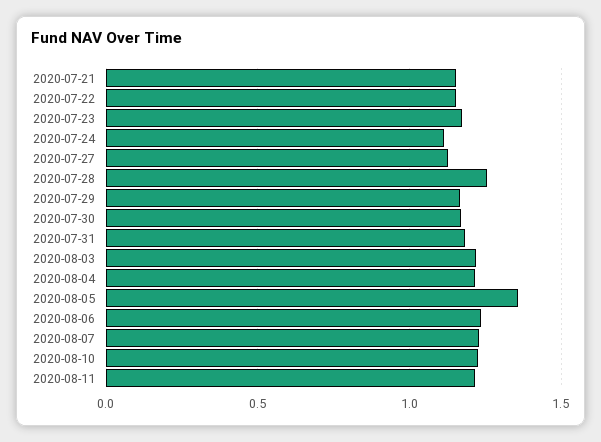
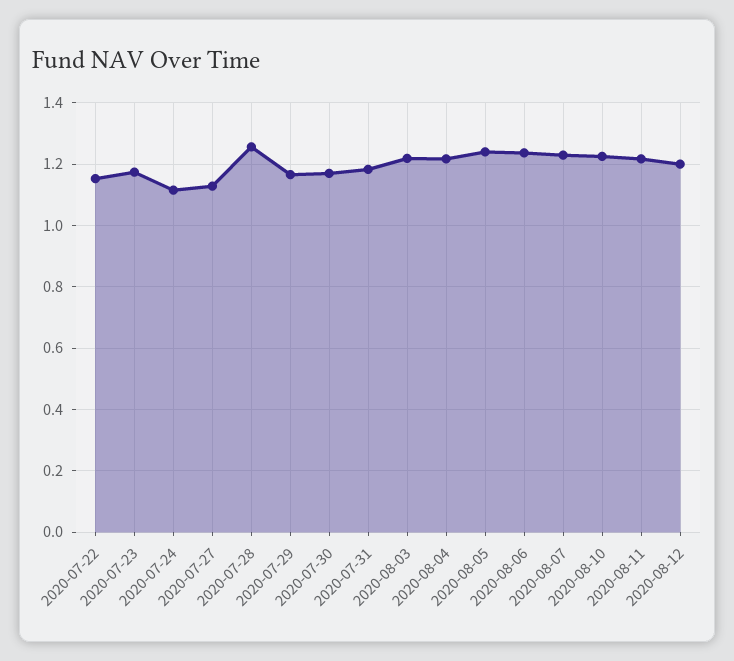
2020-07-21: 1.15 -> none
2020-08-05: 1.35 -> 1.24
2020-08-12: none -> 1.2

